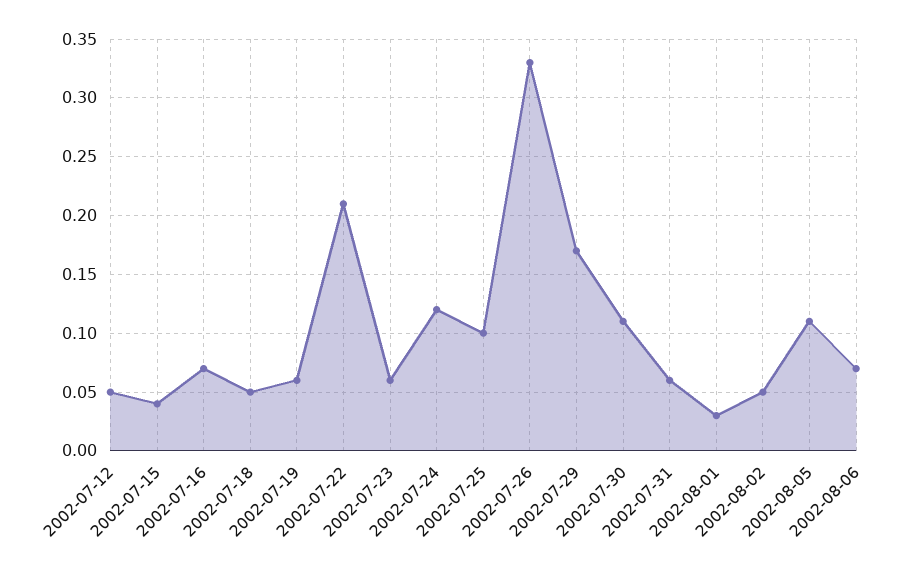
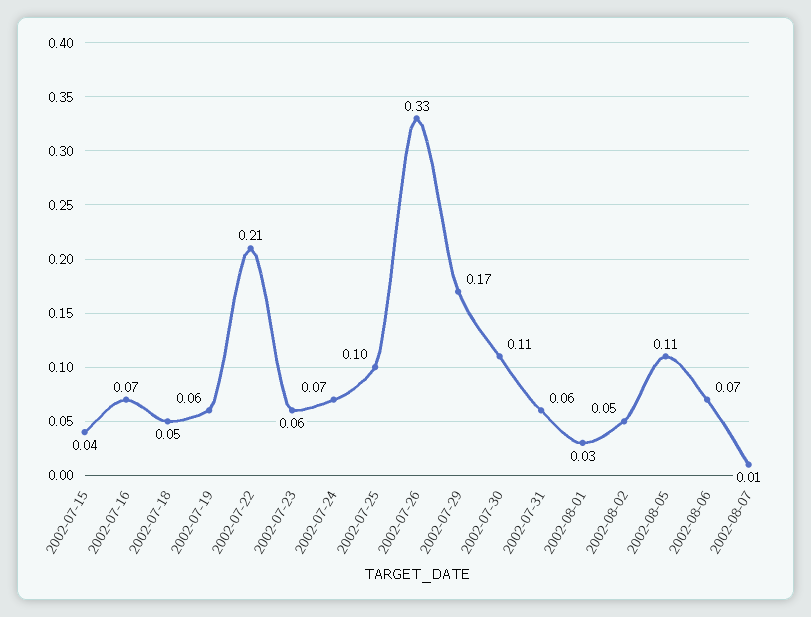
2002-07-12: 0.05 -> none
2002-07-24: 0.12 -> 0.07
2002-08-07: none -> 0.01

